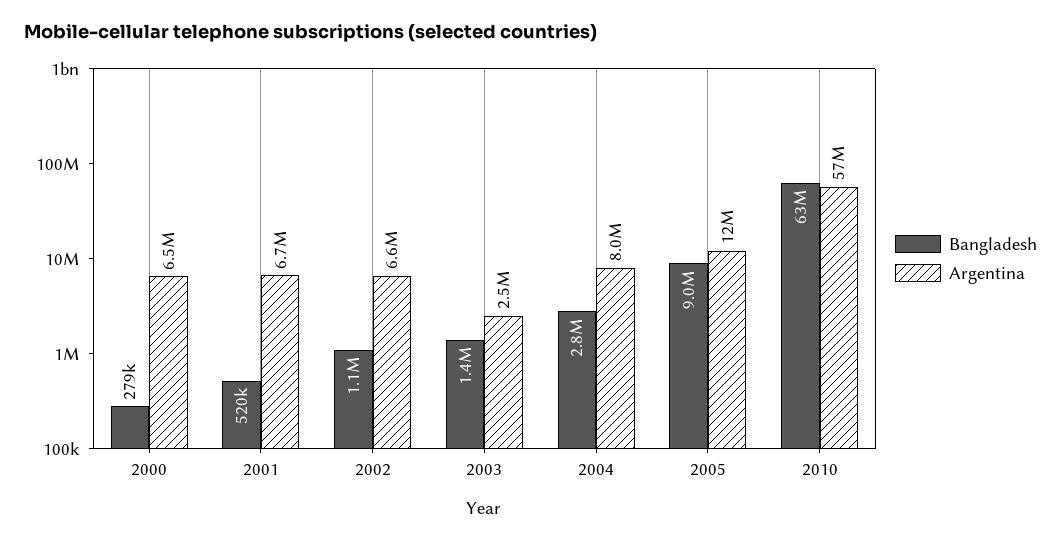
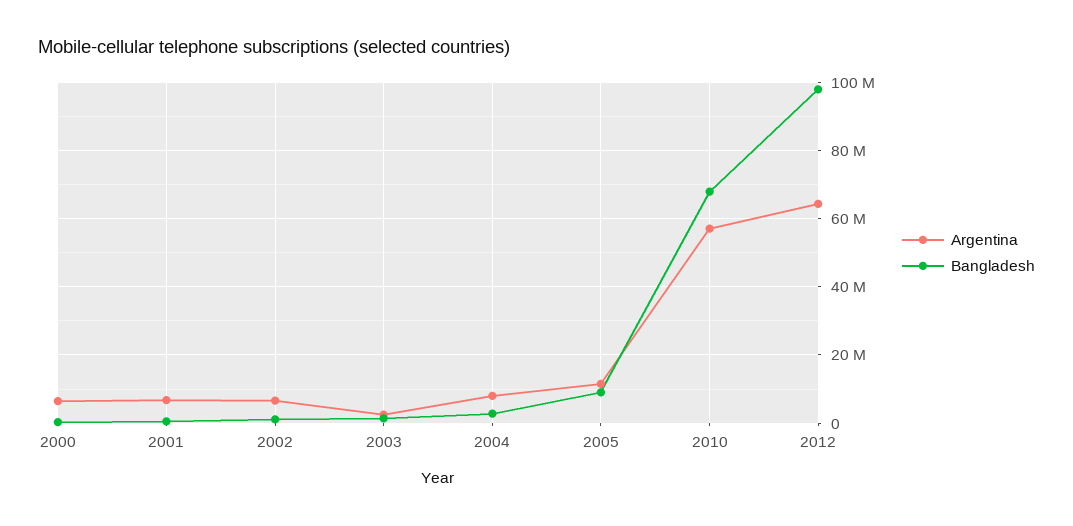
Bangladesh, 2010: 63000000 -> 68000000
Argentina, 2012: none -> 64000000
Bangladesh, 2012: none -> 98000000

